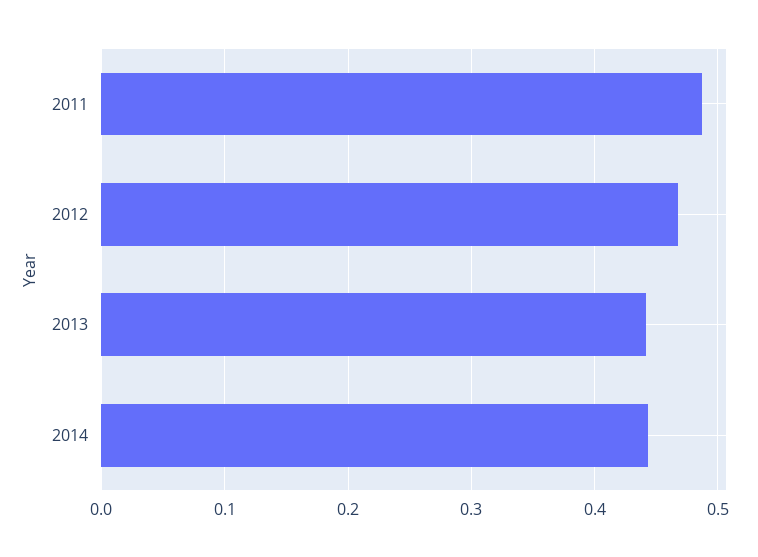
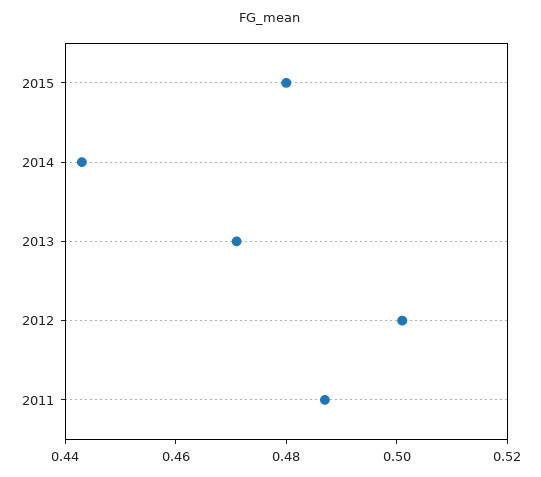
2012: 0.47 -> 0.5
2013: 0.44 -> 0.47
2015: none -> 0.48

